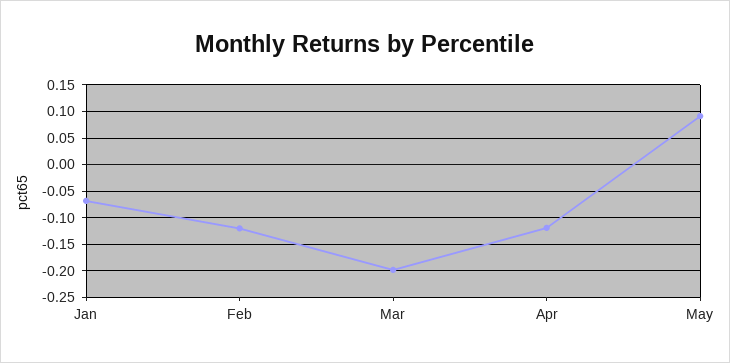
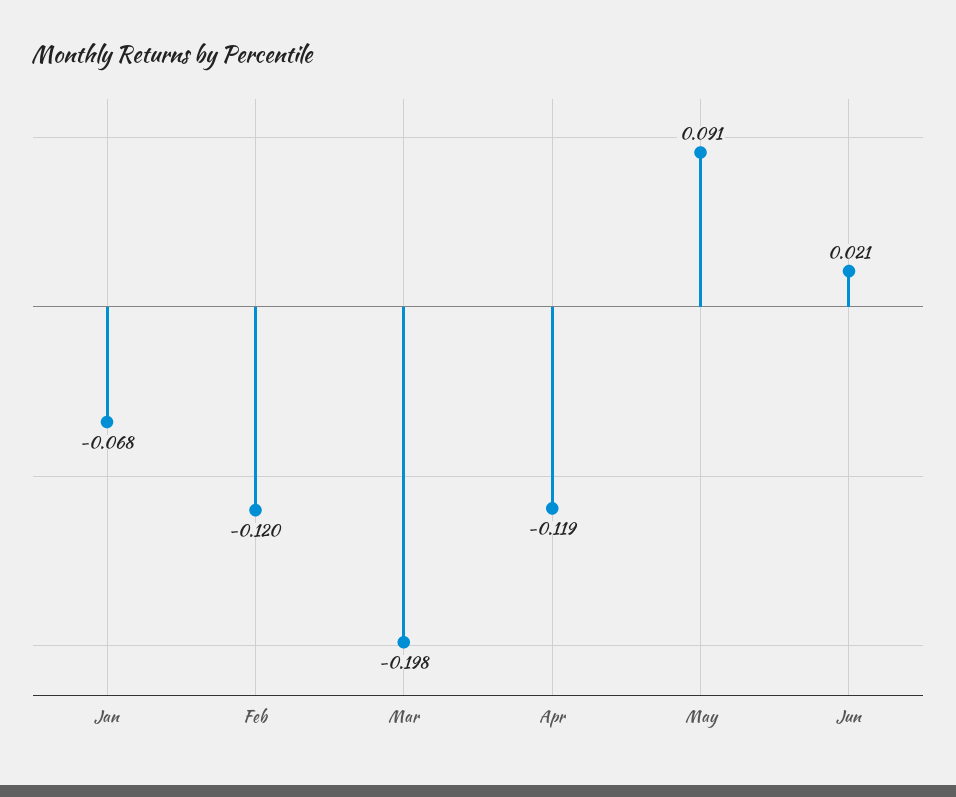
Jun: none -> 0.021

